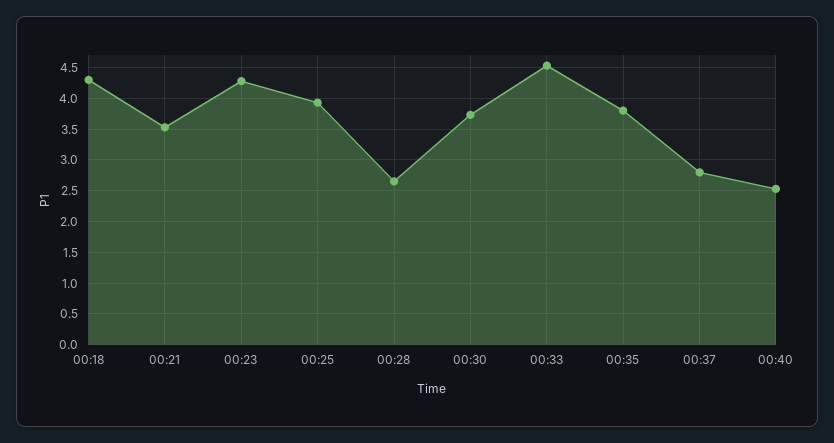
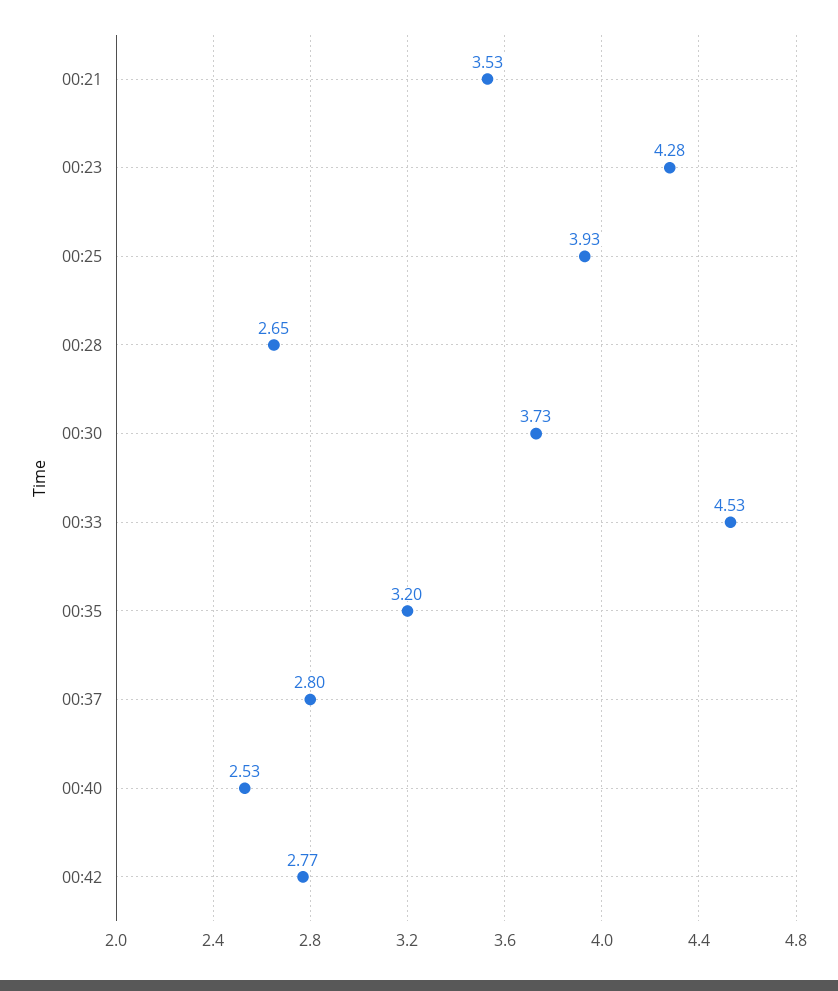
00:18: 4.3 -> none
00:35: 3.8 -> 3.2
00:42: none -> 2.77

